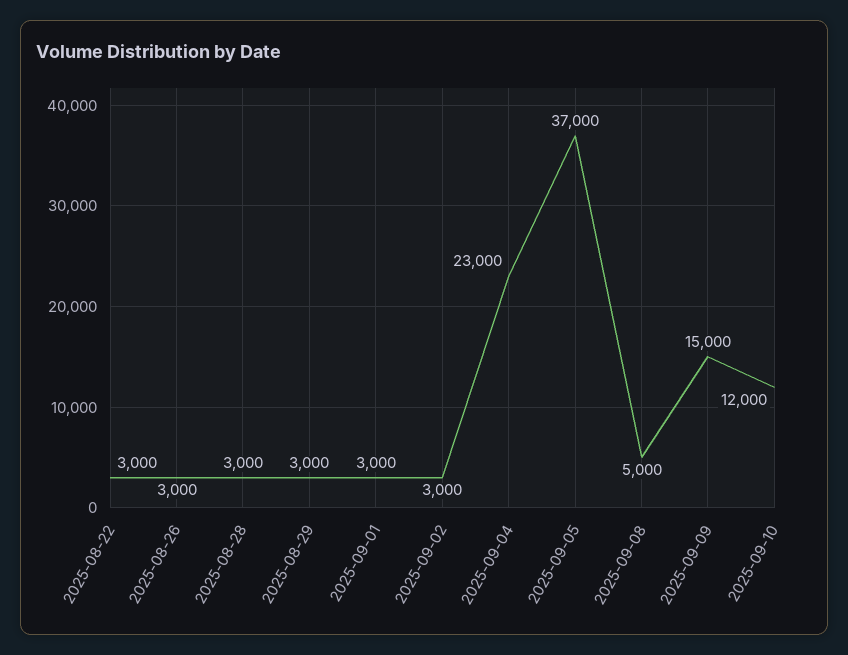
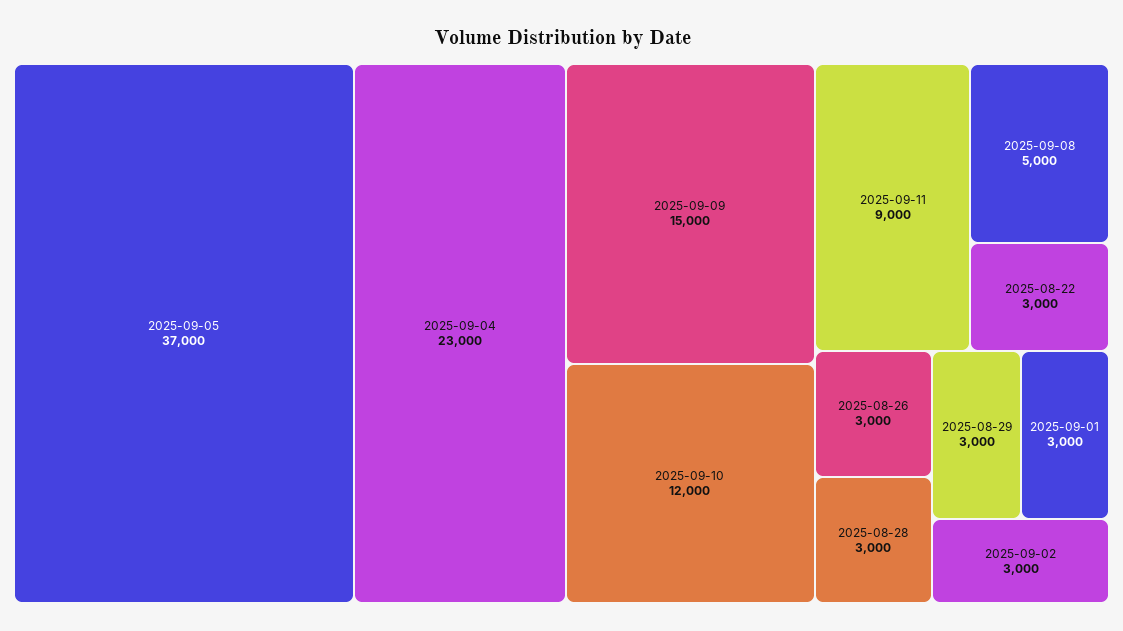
2025-09-11: none -> 9000

